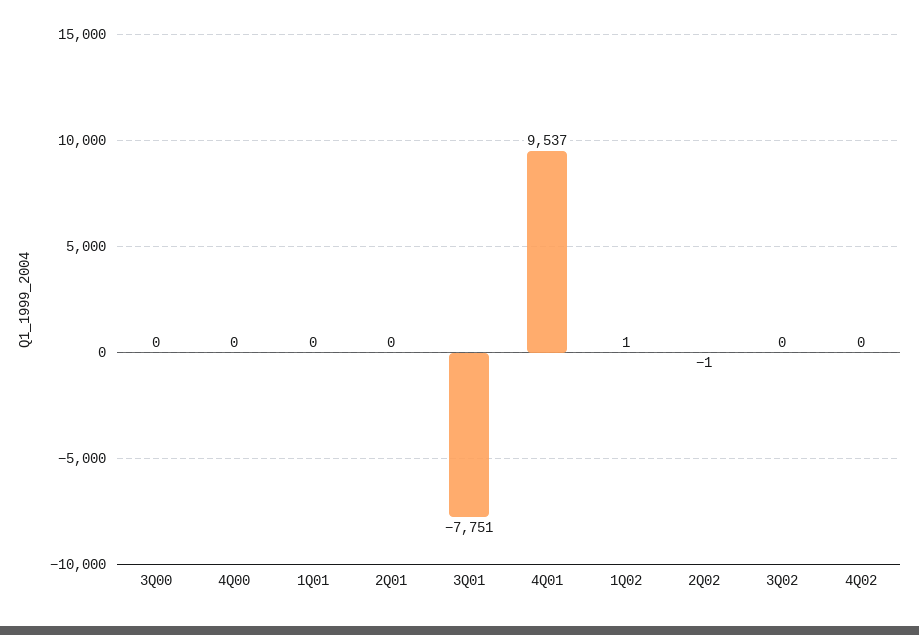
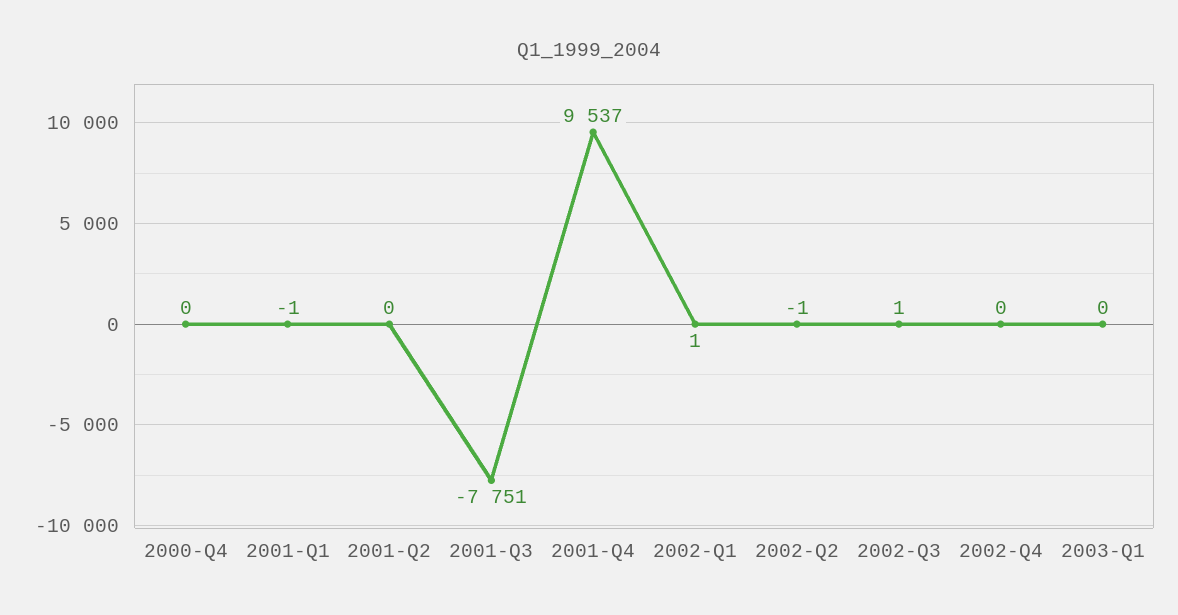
3Q00: 0 -> none
1Q01: 0 -> -1
3Q02: 0 -> 1
2003-Q1: none -> 0

